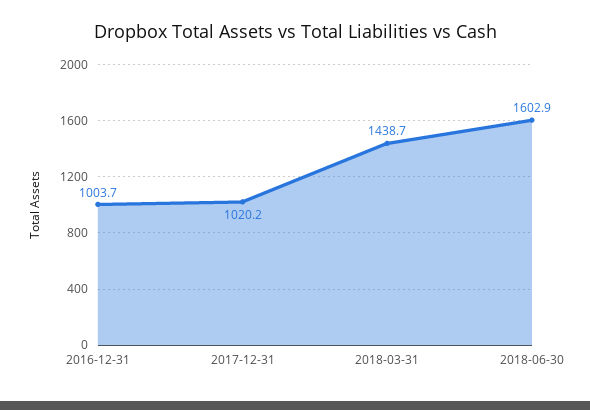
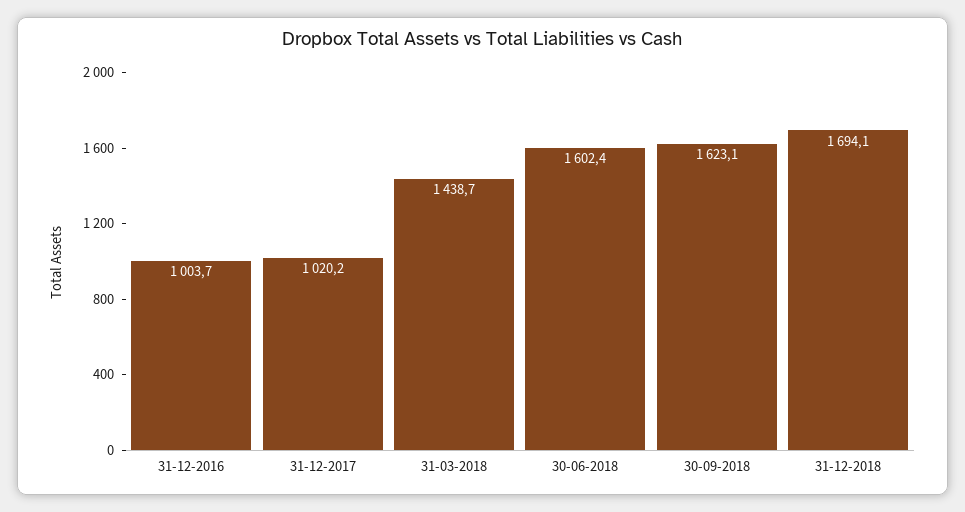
2018-06-30: 1602.9 -> 1602.4
30-09-2018: none -> 1623.1
31-12-2018: none -> 1694.1

